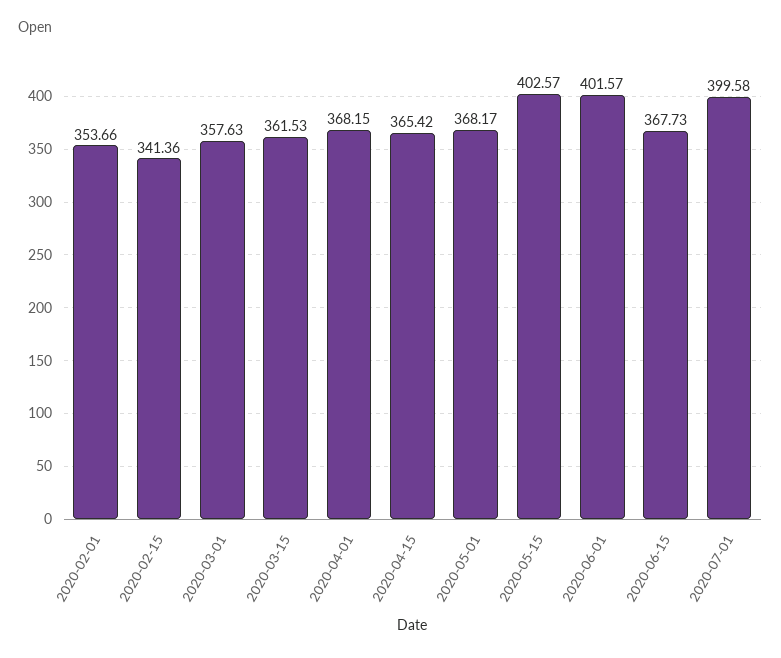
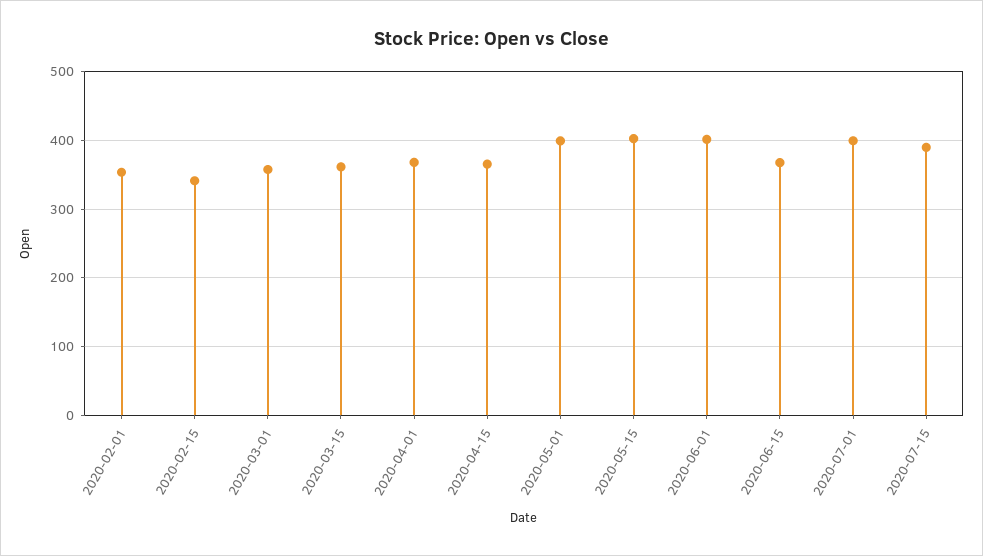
2020-05-01: 368.17 -> 400
2020-07-15: none -> 390

